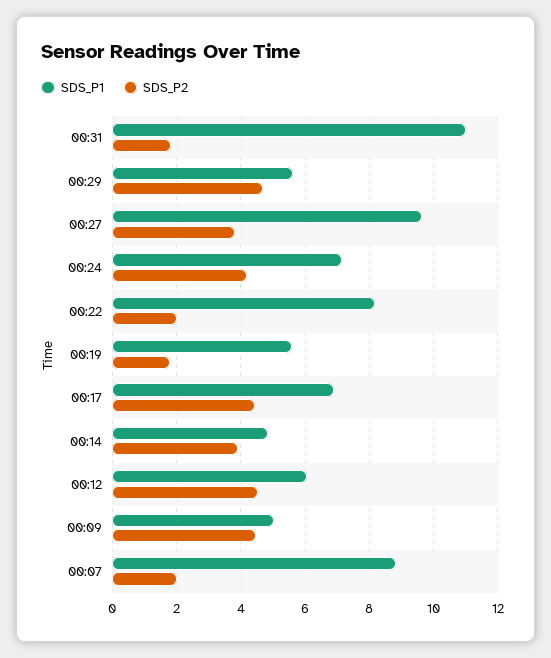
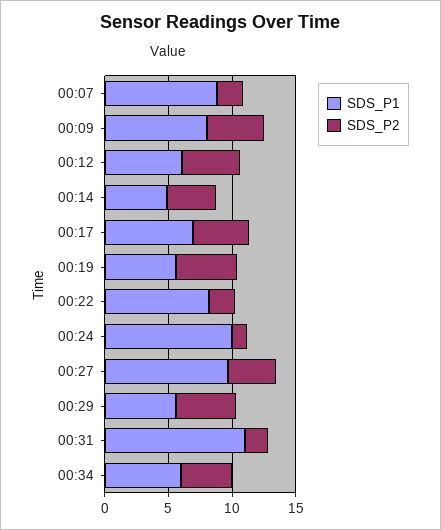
SDS_P1, 00:24: 7.2 -> 10
SDS_P2, 00:24: 4.2 -> 1
SDS_P2, 00:19: 1.8 -> 5
SDS_P1, 00:09: 5 -> 8
SDS_P1, 00:34: none -> 6
SDS_P2, 00:34: none -> 4

